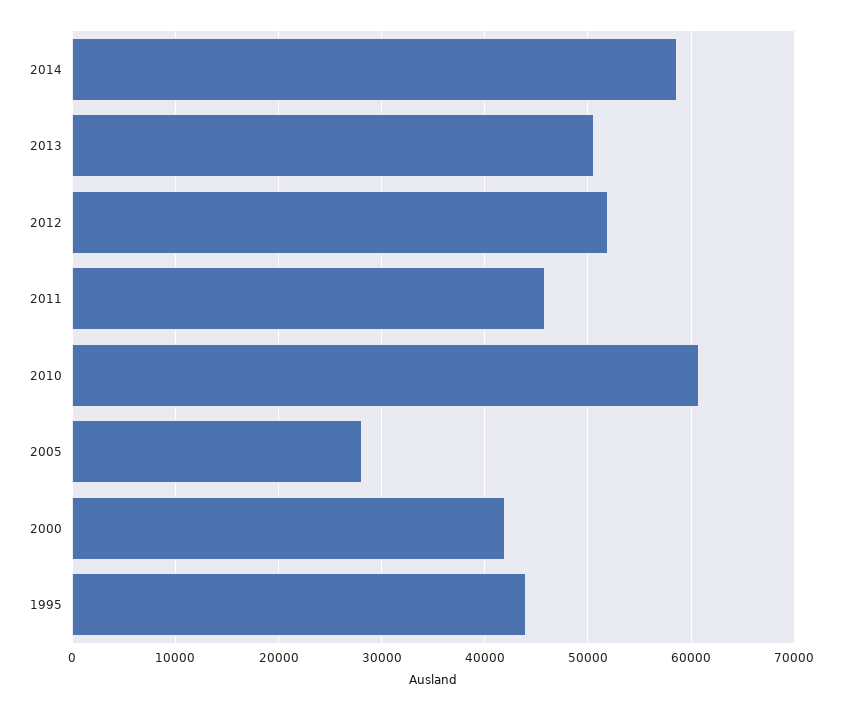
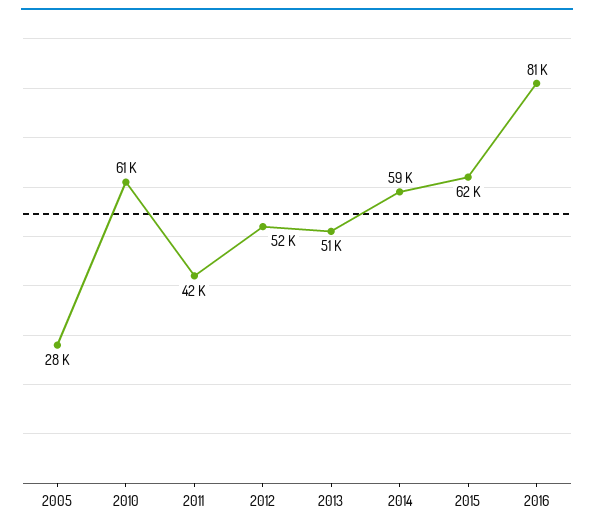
2011: 46000 -> 42000
2000: 42000 -> none
1995: 44000 -> none
2015: none -> 62000
2016: none -> 81000

